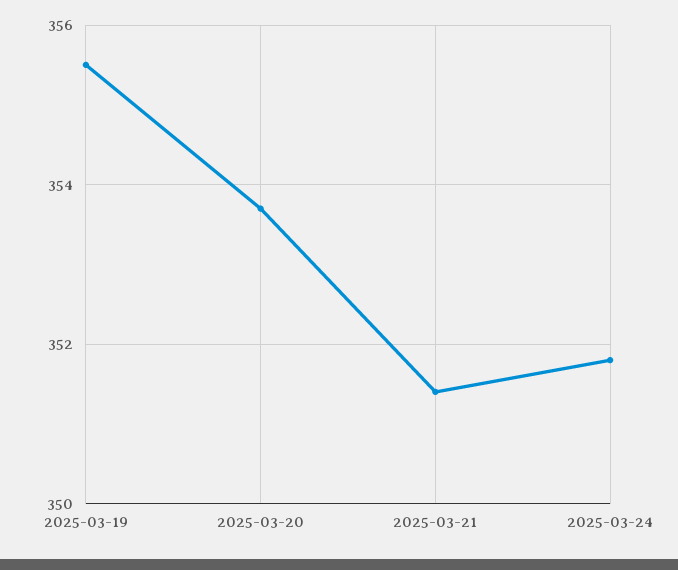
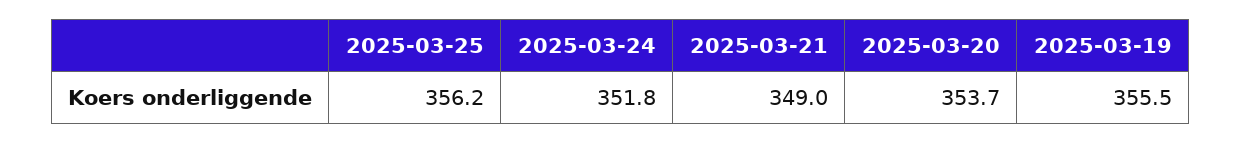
2025-03-21: 351.5 -> 349
2025-03-25: none -> 356.2

